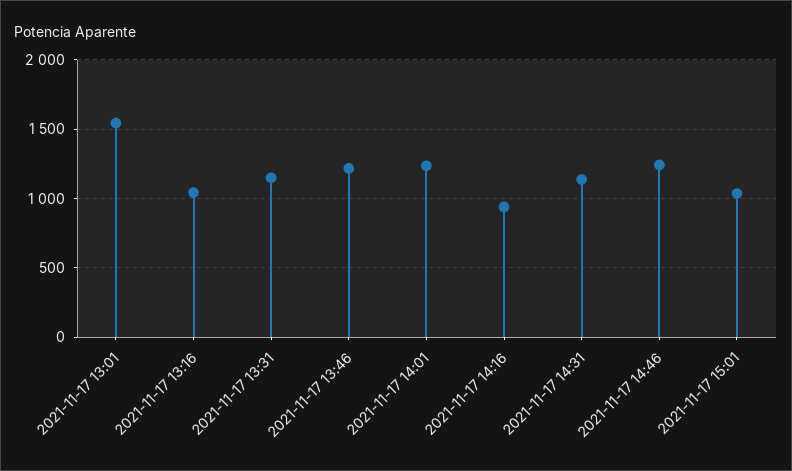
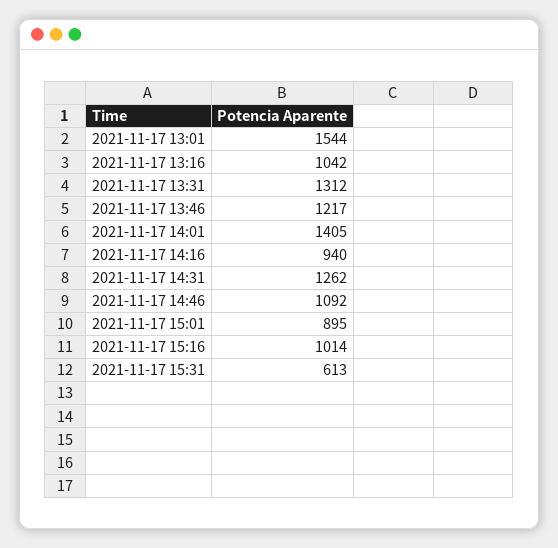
2021-11-17 13:31: 1150 -> 1312
2021-11-17 14:01: 1250 -> 1405
2021-11-17 14:31: 1150 -> 1262
2021-11-17 14:46: 1250 -> 1092
2021-11-17 15:01: 1050 -> 895
2021-11-17 15:16: none -> 1014
2021-11-17 15:31: none -> 613

